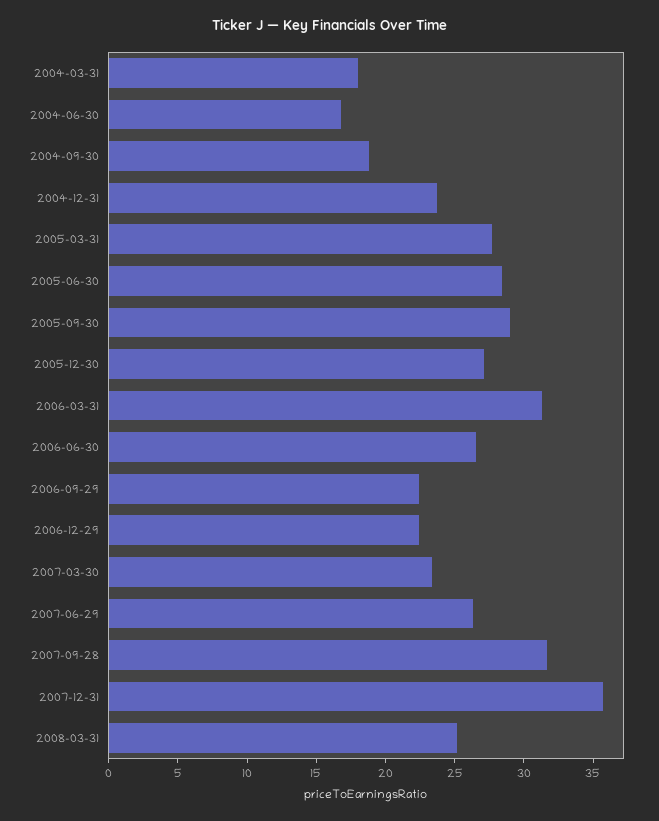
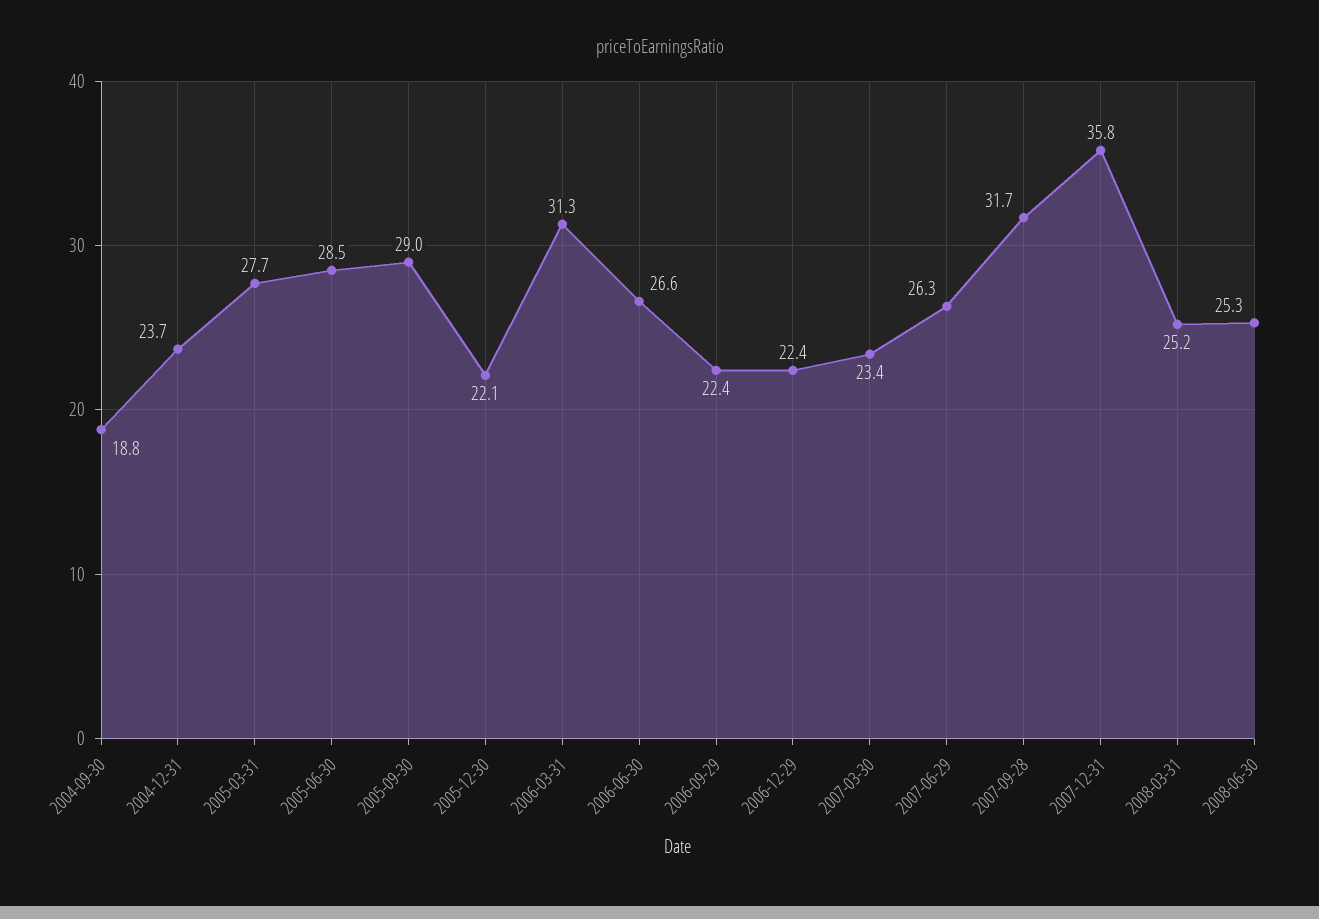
2004-03-31: 18 -> none
2004-06-30: 17 -> none
2005-12-30: 27 -> 22.1
2008-06-30: none -> 25.3

